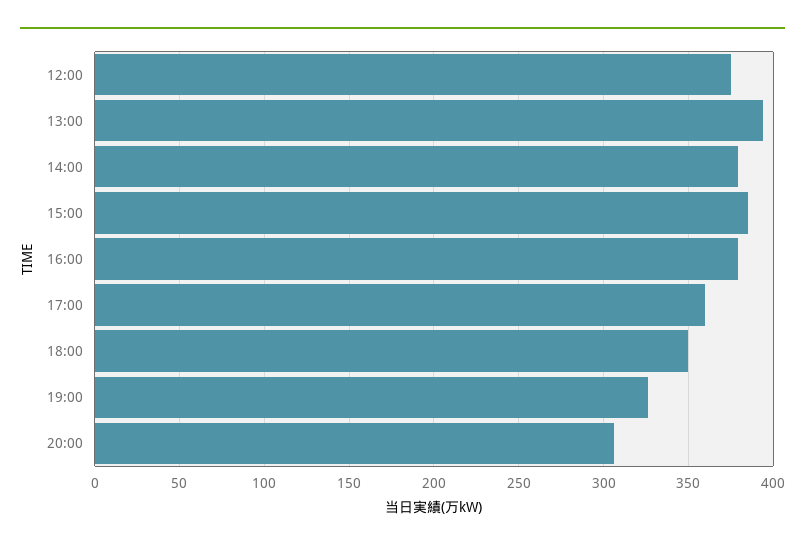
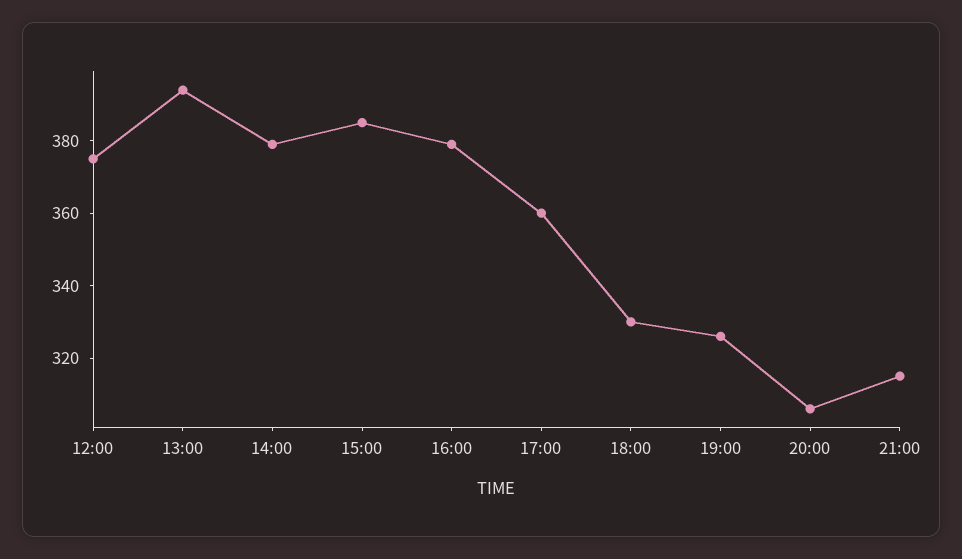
18:00: 350 -> 330
21:00: none -> 315

